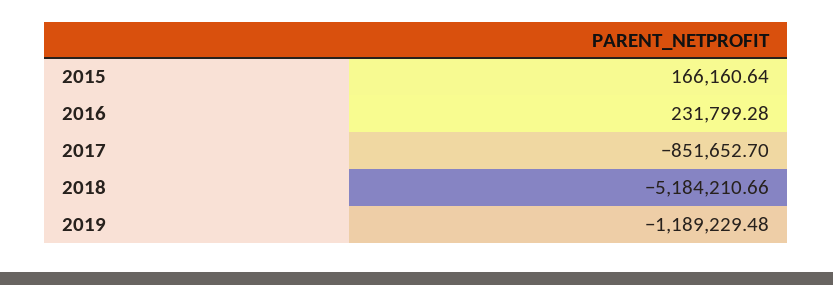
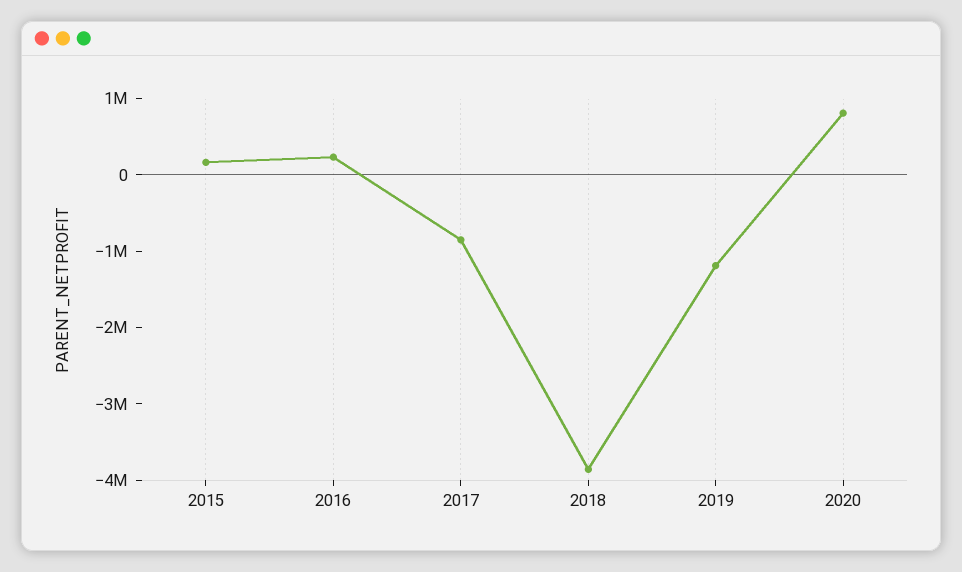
2018: -5184210.66 -> -3800000
2020: none -> 800000

